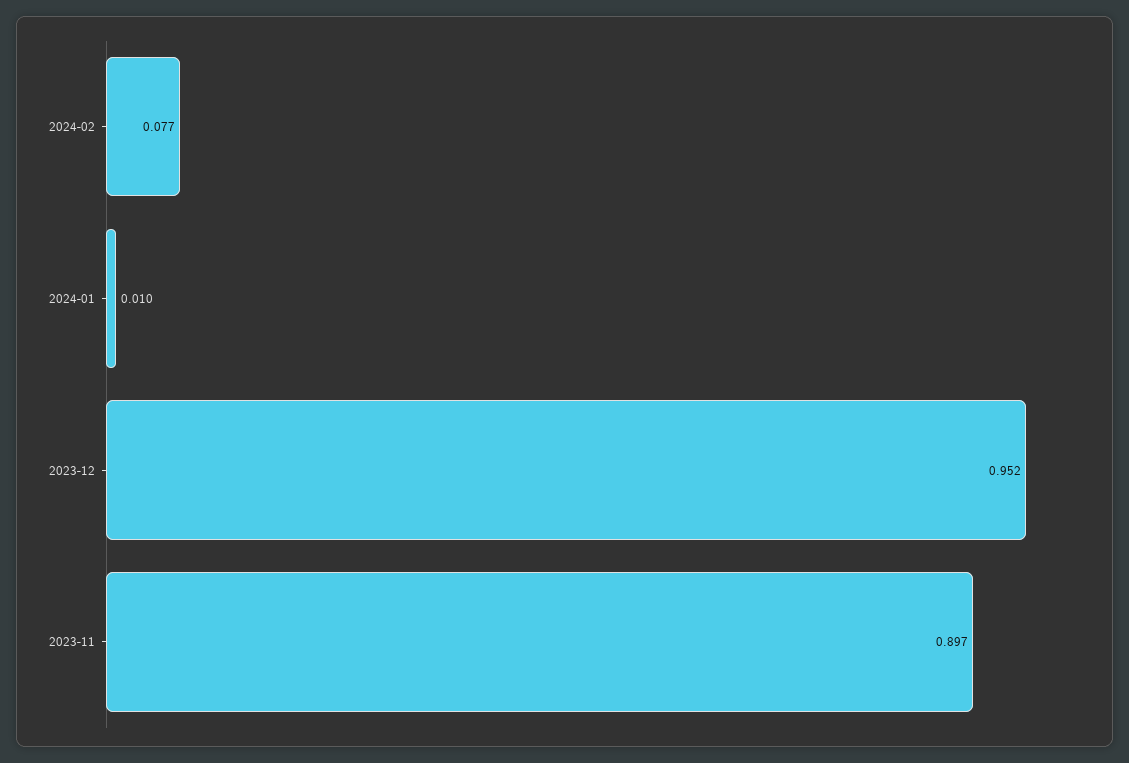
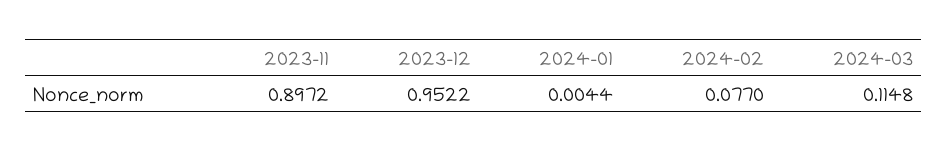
2024-01: 0.01 -> 0.0044
2024-03: none -> 0.1148

